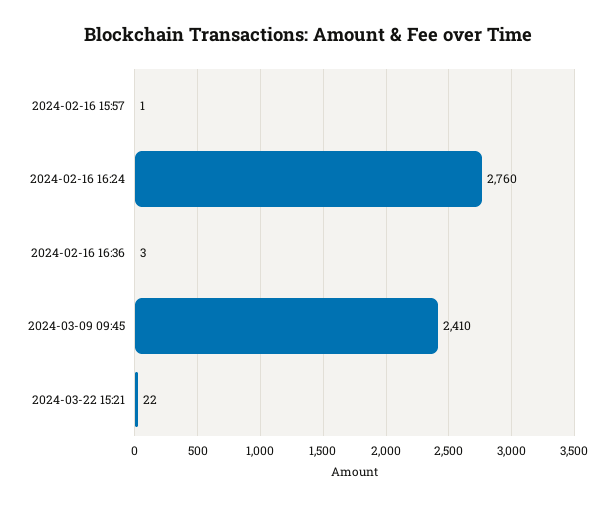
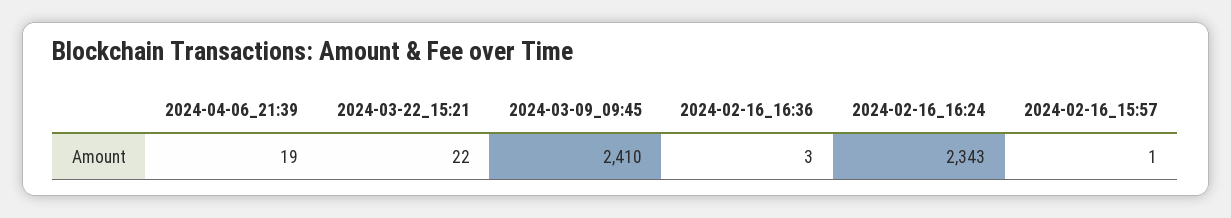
2024-02-16 16:24: 2760 -> 2343
2024-04-06_21:39: none -> 19

